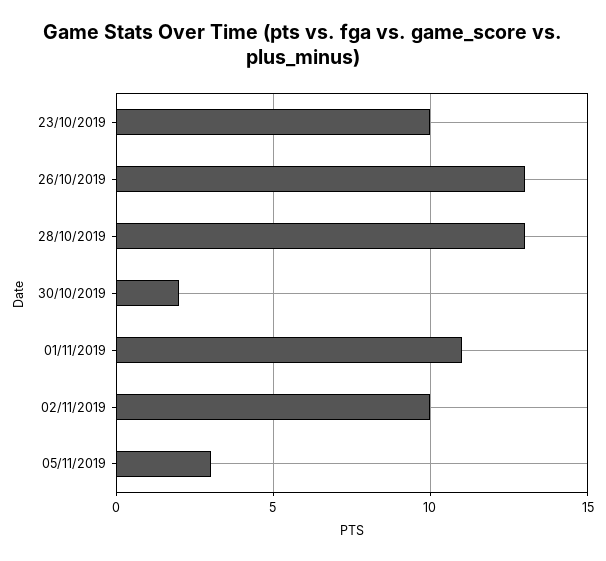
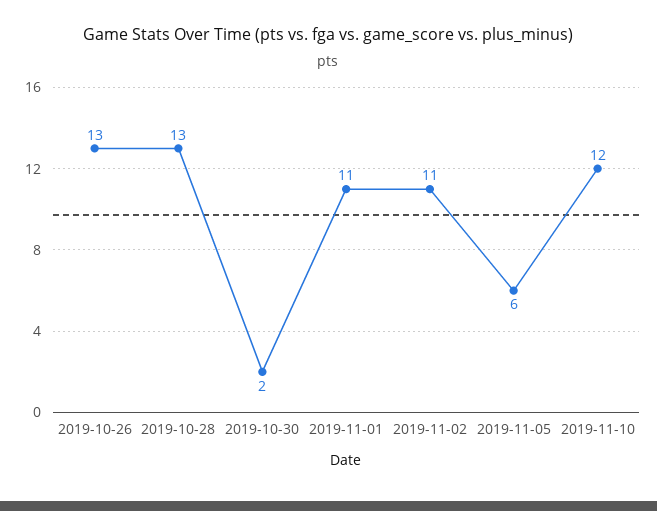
23/10/2019: 10 -> none
02/11/2019: 10 -> 11
05/11/2019: 3 -> 6
2019-11-10: none -> 12

